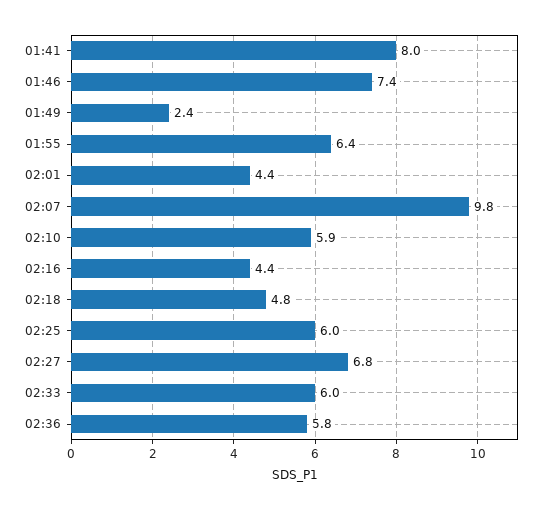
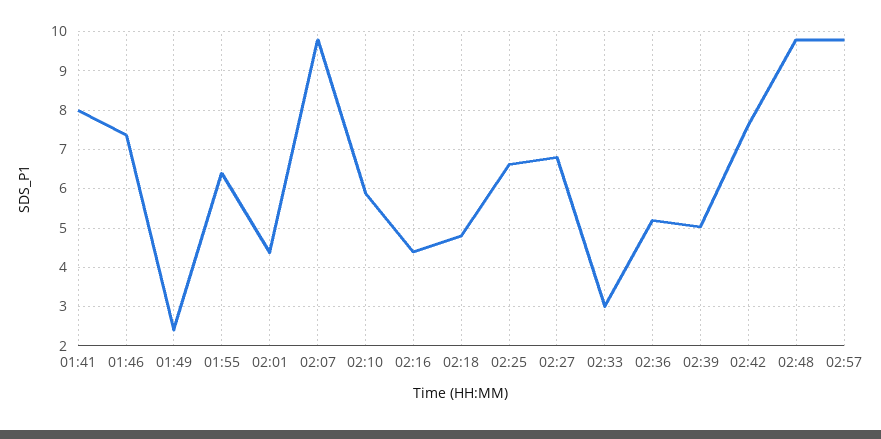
02:25: 6 -> 6.6
02:33: 6 -> 3
02:36: 5.8 -> 5.2
02:39: none -> 5
02:42: none -> 7.6
02:48: none -> 9.8
02:57: none -> 9.8

